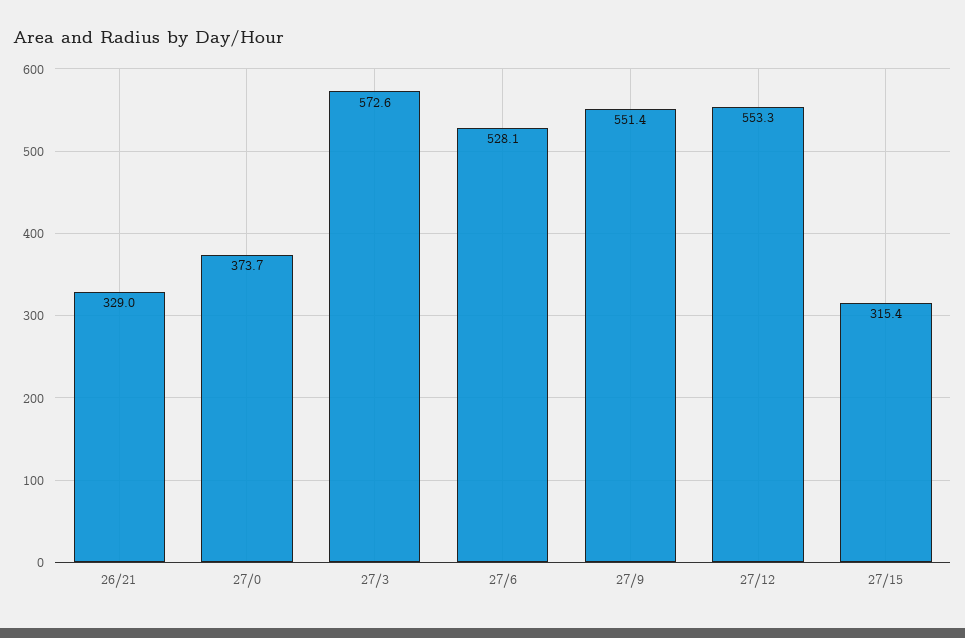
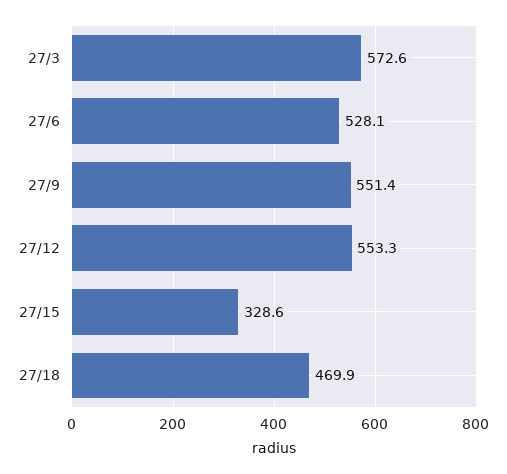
26/21: 329 -> none
27/0: 373.7 -> none
27/15: 315.4 -> 328.6
27/18: none -> 469.9

